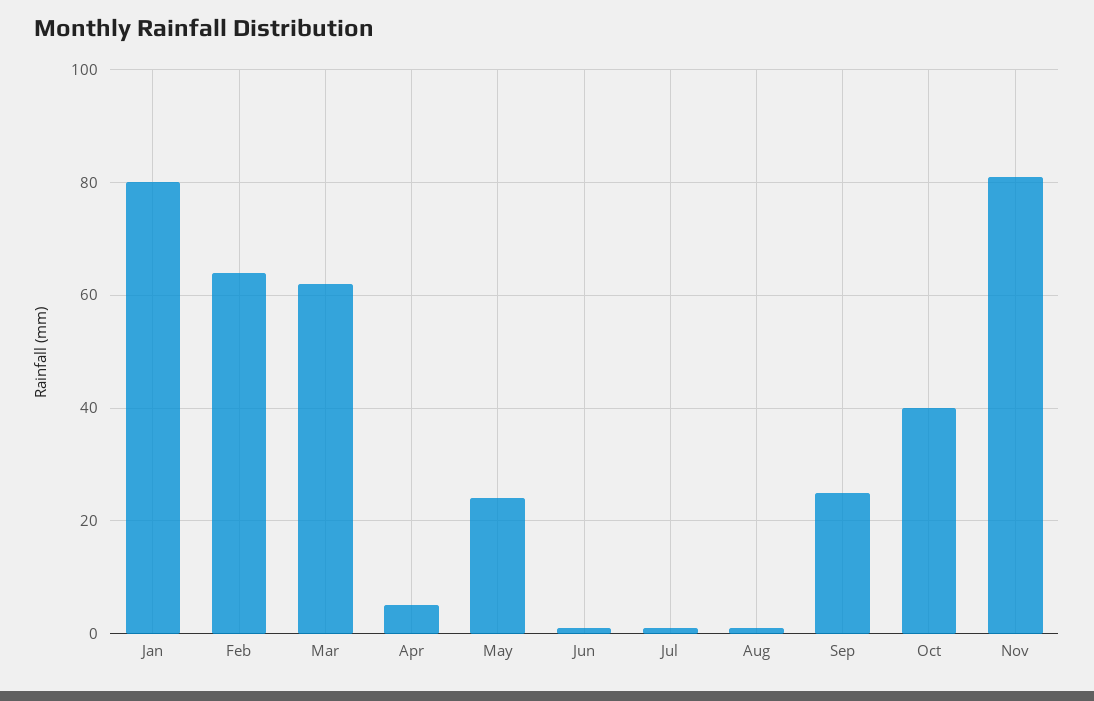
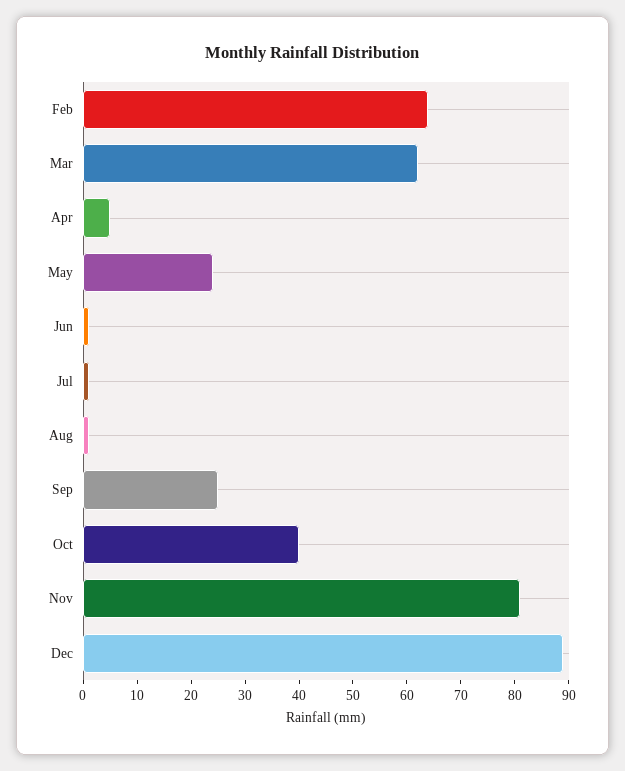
Jan: 80 -> none
Dec: none -> 90

